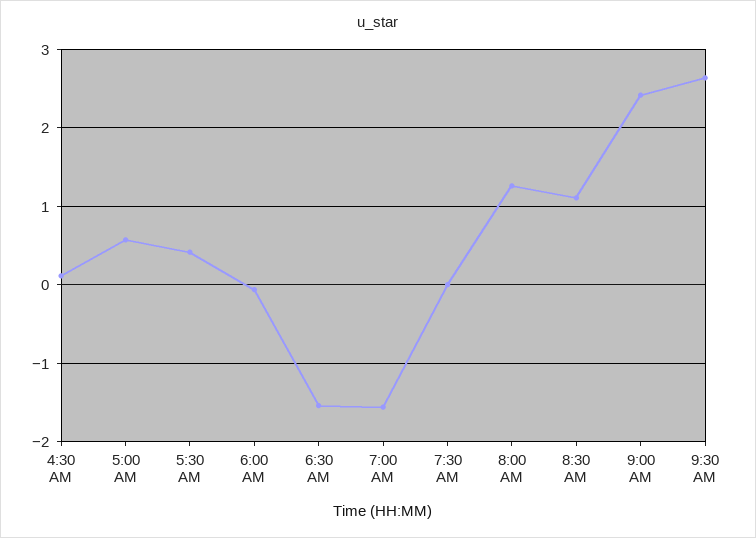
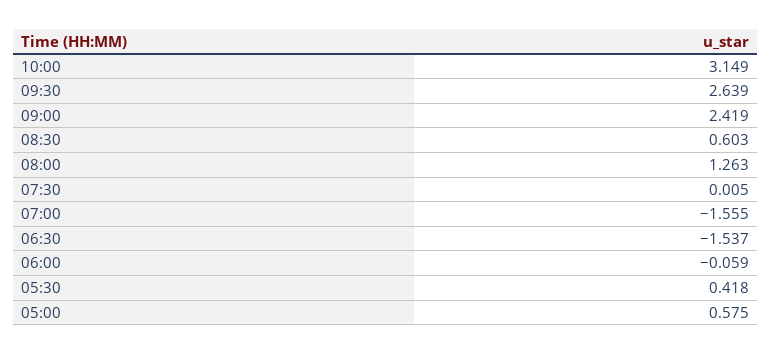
4:30 AM: 0.1 -> none
8:30 AM: 1.1 -> 0.603
10:00: none -> 3.149

